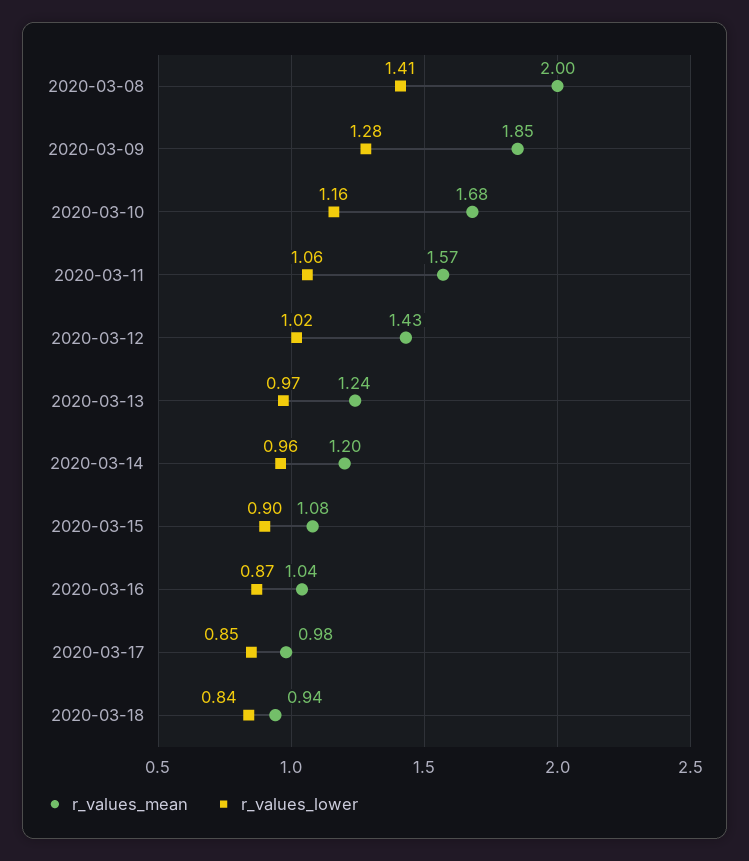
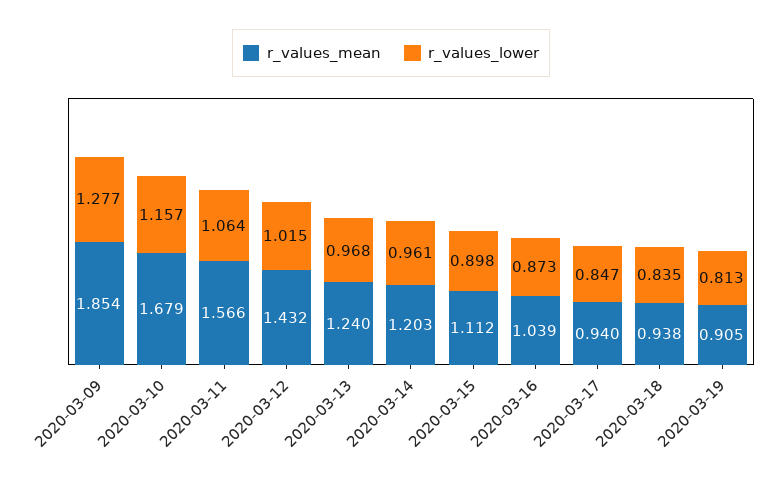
r_values_mean, 2020-03-08: 2 -> none
r_values_lower, 2020-03-08: 1.41 -> none
r_values_mean, 2020-03-15: 1.08 -> 1.112
r_values_mean, 2020-03-17: 0.98 -> 0.94
r_values_mean, 2020-03-19: none -> 0.905
r_values_lower, 2020-03-19: none -> 0.813

